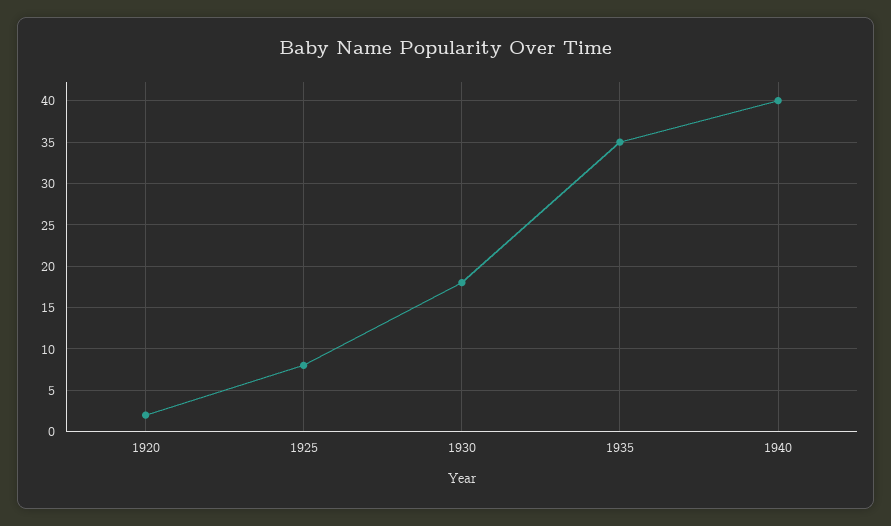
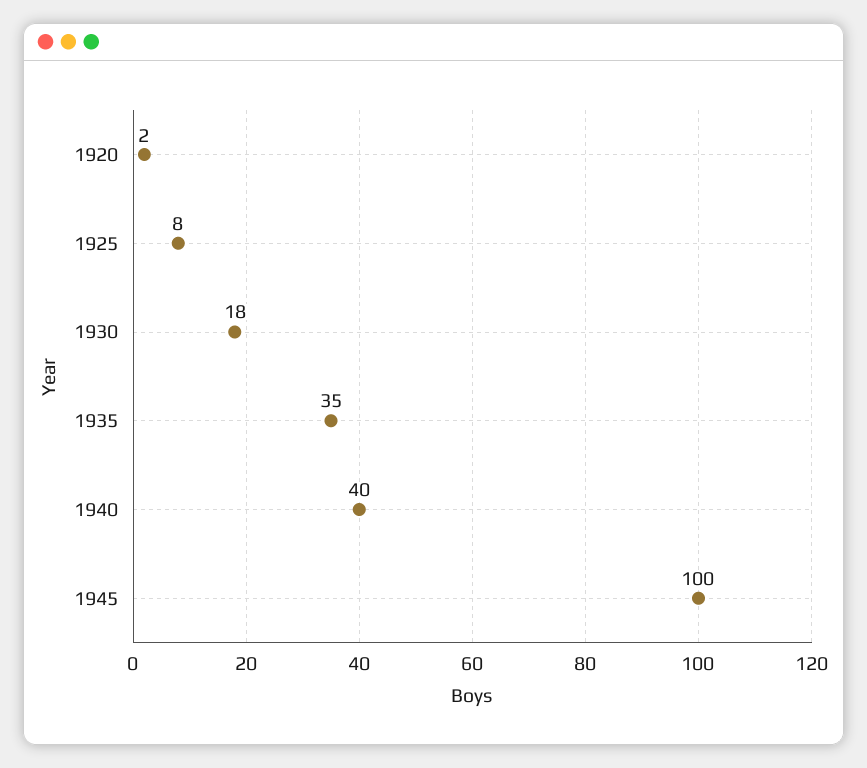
1945: none -> 100

